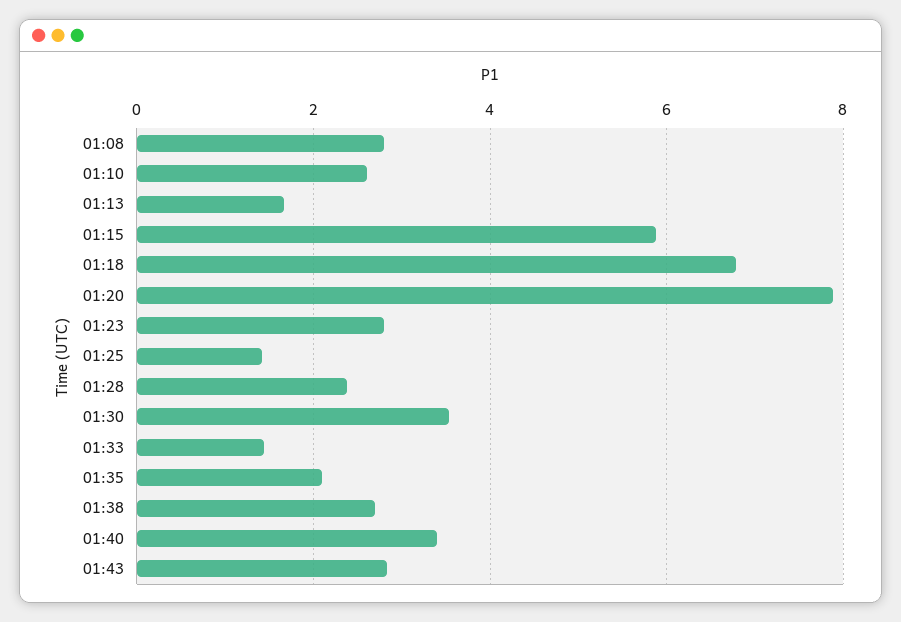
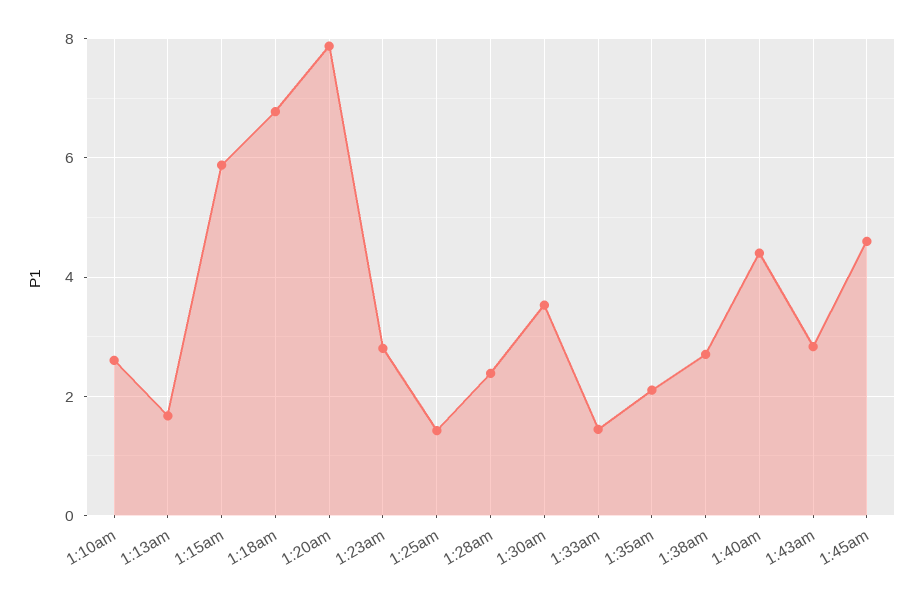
01:08: 2.8 -> none
01:40: 3.4 -> 4.4
1:45am: none -> 4.6

